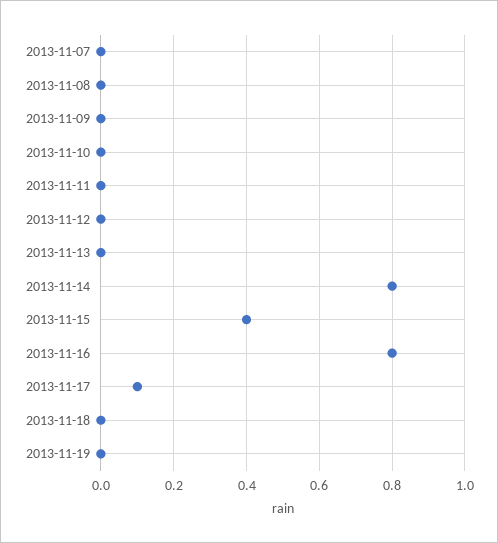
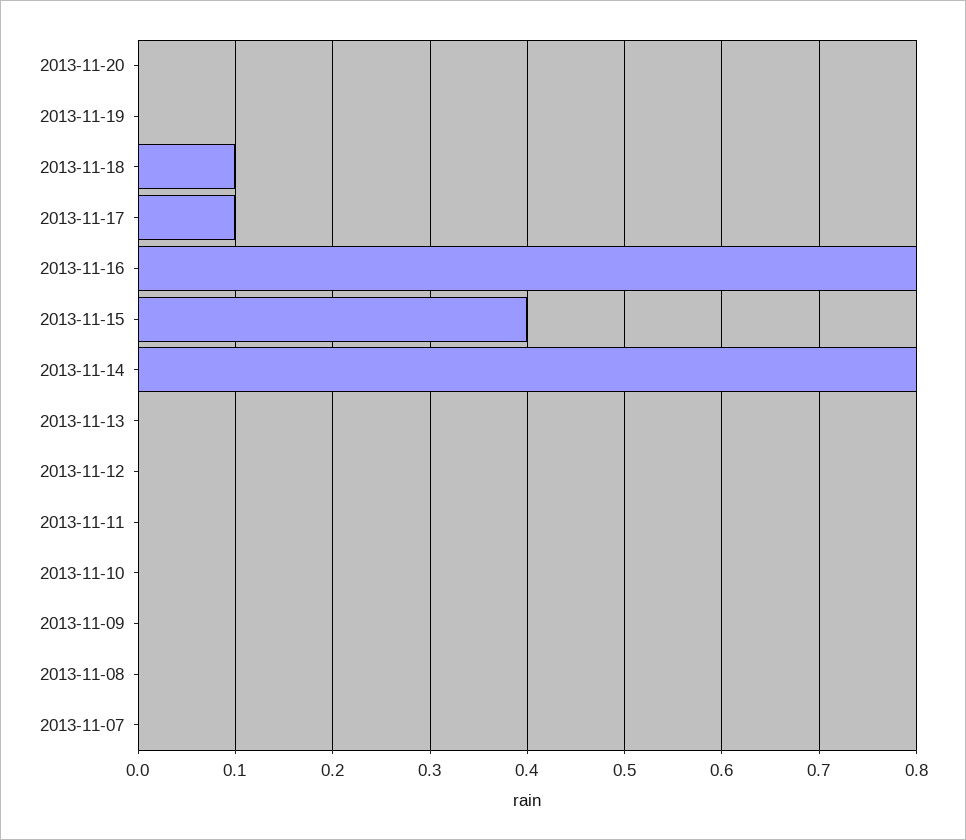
2013-11-18: 0 -> 0.1
2013-11-20: none -> 0

